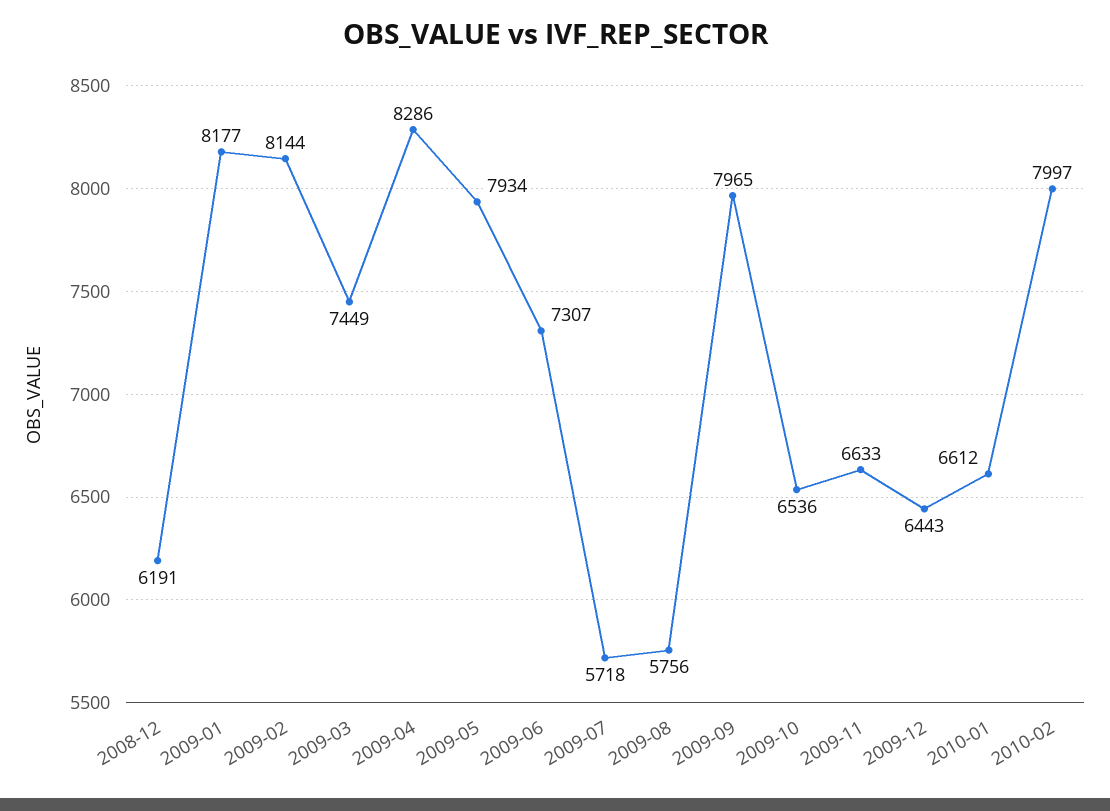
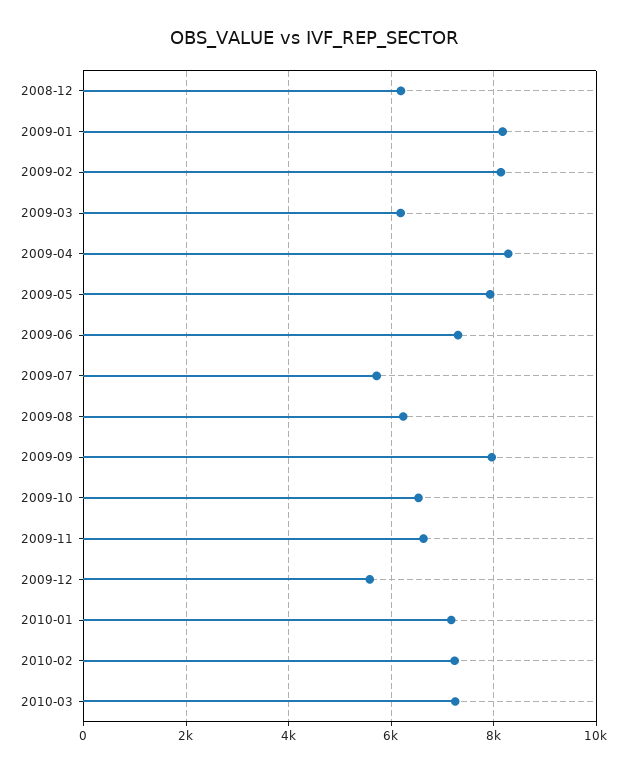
2009-03: 7449 -> 6200
2009-08: 5756 -> 6200
2009-12: 6443 -> 5600
2010-01: 6612 -> 7200
2010-02: 7997 -> 7200
2010-03: none -> 7200

